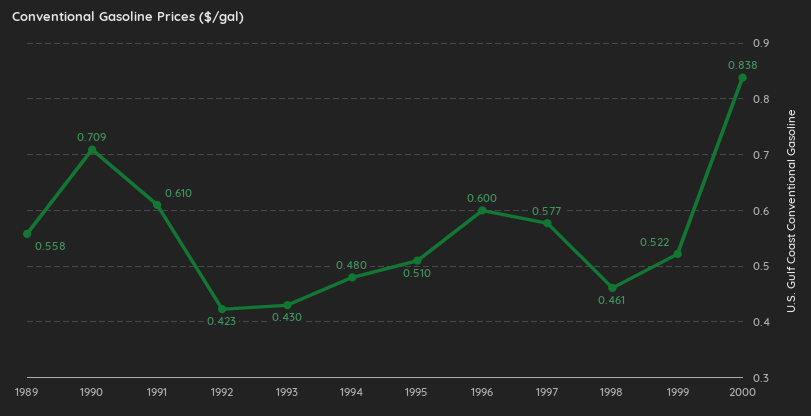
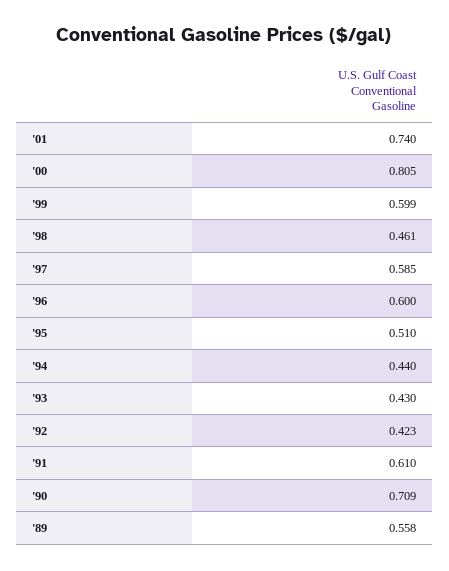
1994: 0.48 -> 0.44
1997: 0.577 -> 0.585
1999: 0.522 -> 0.599
2000: 0.838 -> 0.805
'01: none -> 0.74

